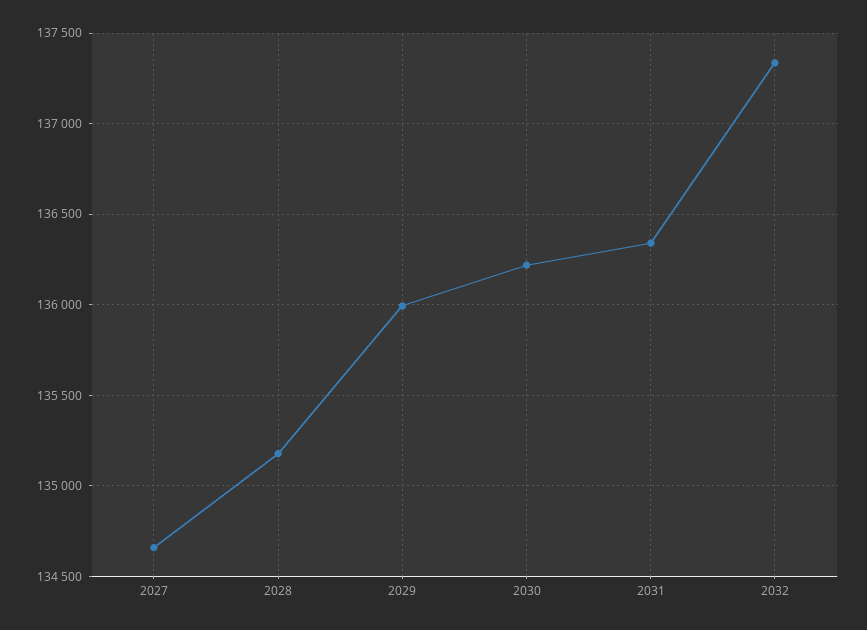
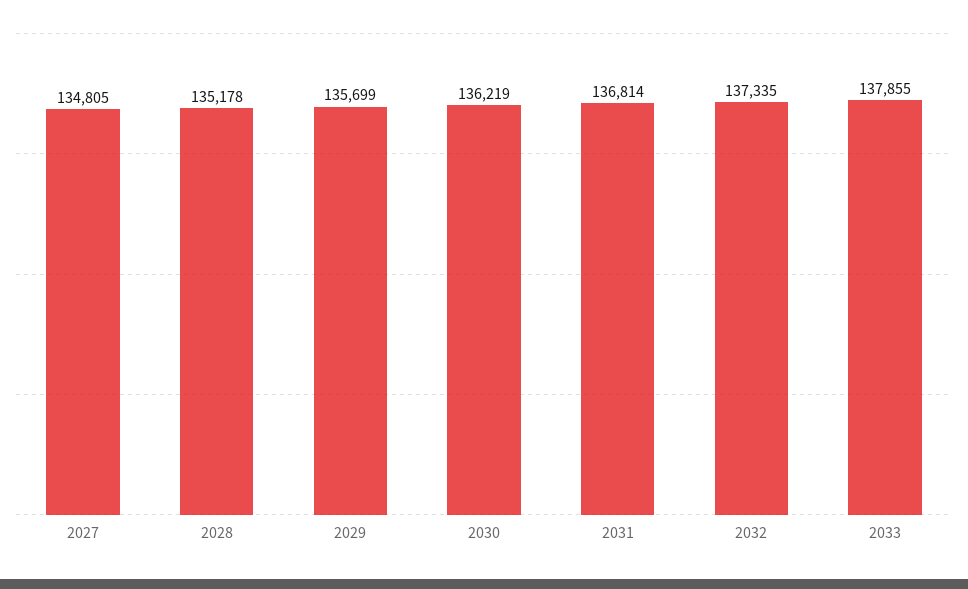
2027: 134650 -> 134805
2029: 136000 -> 135699
2031: 136350 -> 136814
2033: none -> 137855

